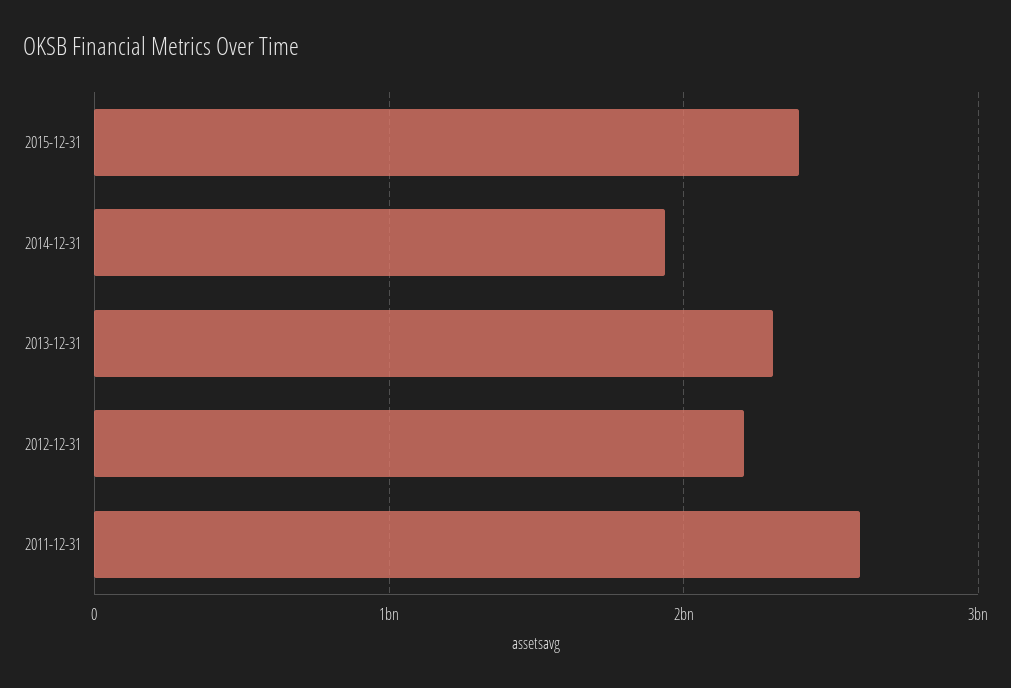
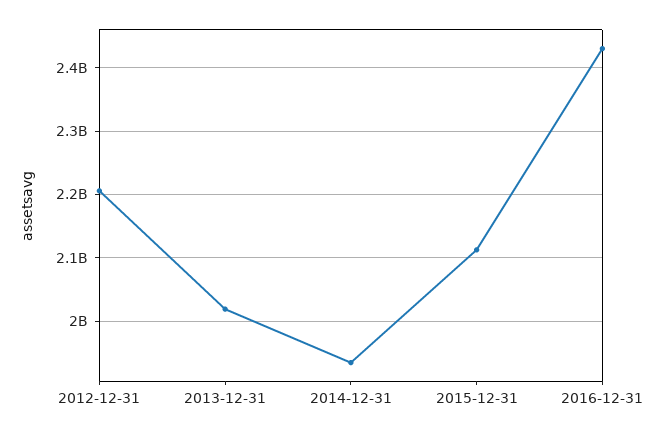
2015-12-31: 2400000000 -> 2110000000
2013-12-31: 2300000000 -> 2020000000
2011-12-31: 2600000000 -> none
2016-12-31: none -> 2430000000

